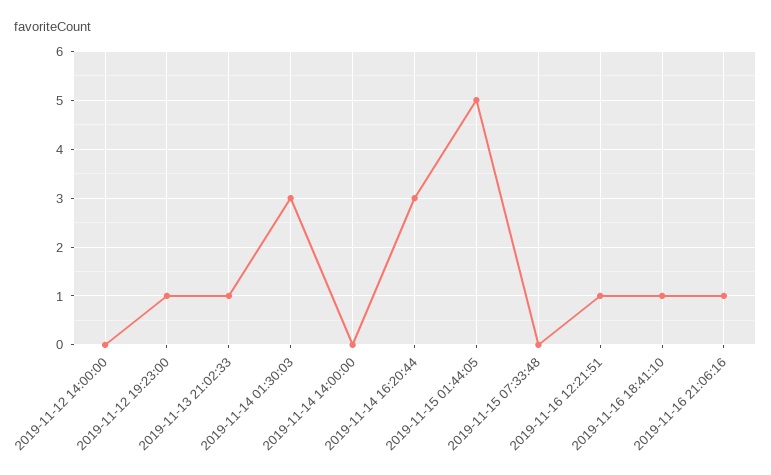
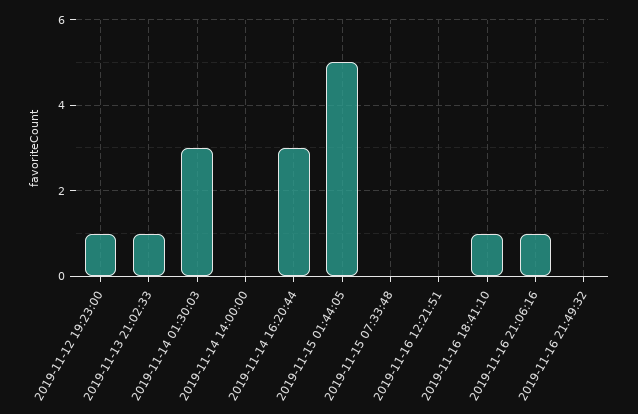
2019-11-12 14:00:00: 0 -> none
2019-11-16 12:21:51: 1 -> 0
2019-11-16 21:49:32: none -> 0

